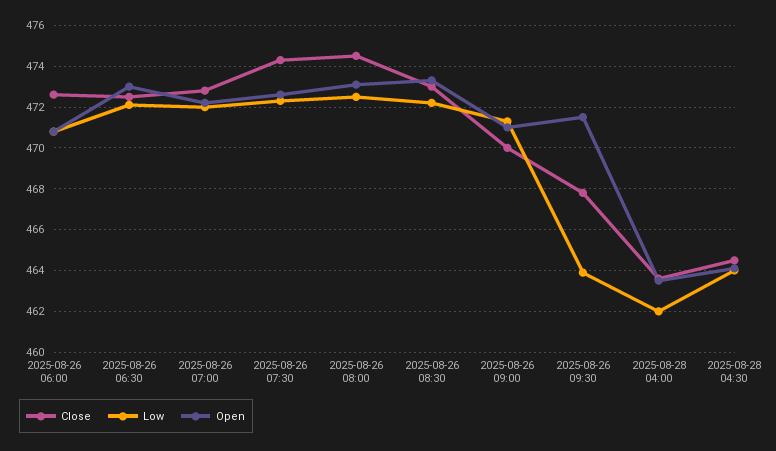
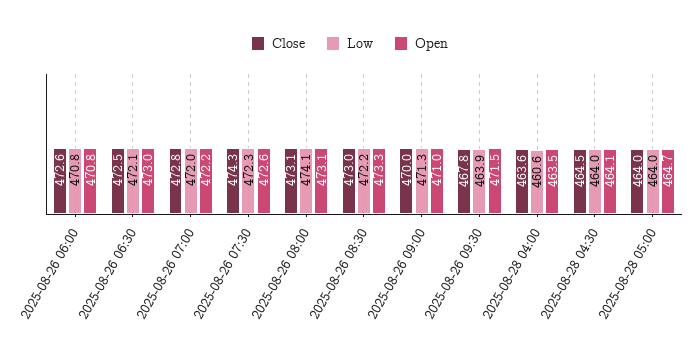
Close, 2025-08-26 08:00: 474.5 -> 473.1
Low, 2025-08-26 08:00: 472.5 -> 474.1
Low, 2025-08-28 04:00: 462 -> 460.6
Close, 2025-08-28 05:00: none -> 464
Low, 2025-08-28 05:00: none -> 464
Open, 2025-08-28 05:00: none -> 464.7

